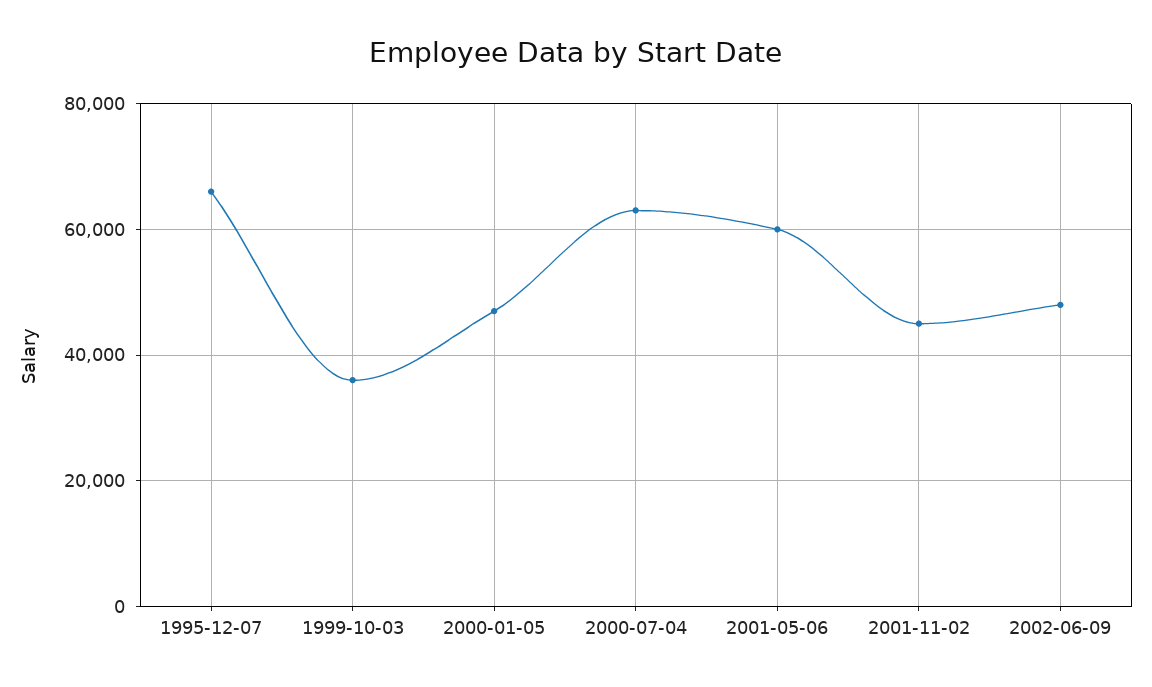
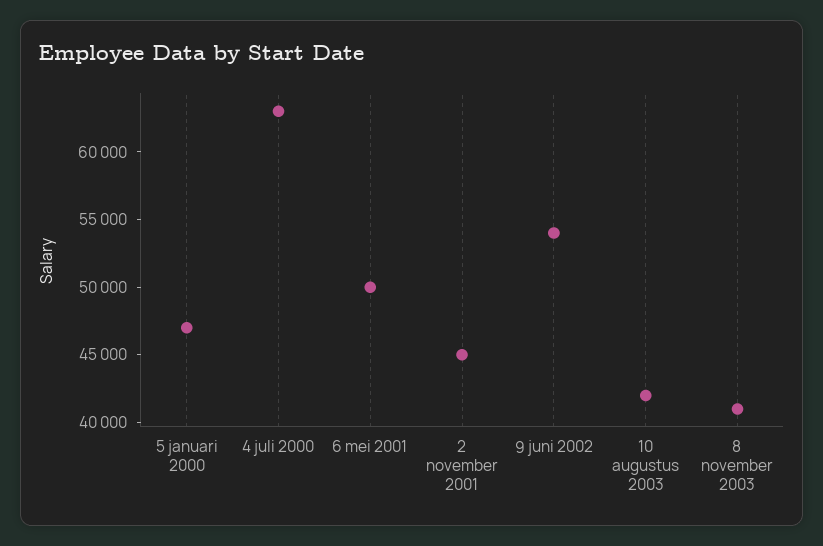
1995-12-07: 66000 -> none
1999-10-03: 36000 -> none
2001-05-06: 60000 -> 50000
2002-06-09: 48000 -> 54000
10 augustus 2003: none -> 42000
8 november 2003: none -> 41000

